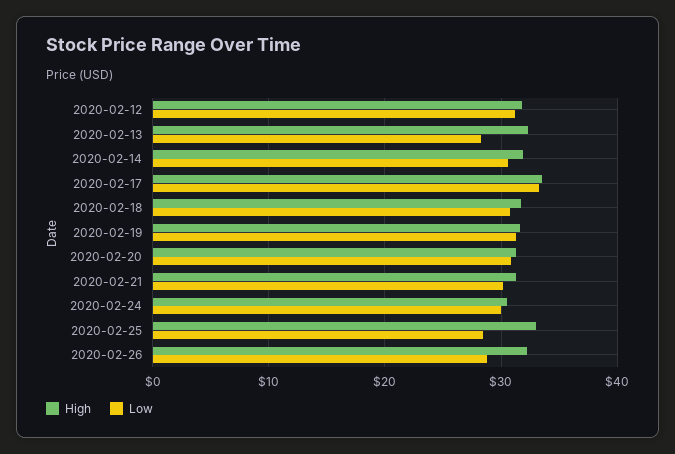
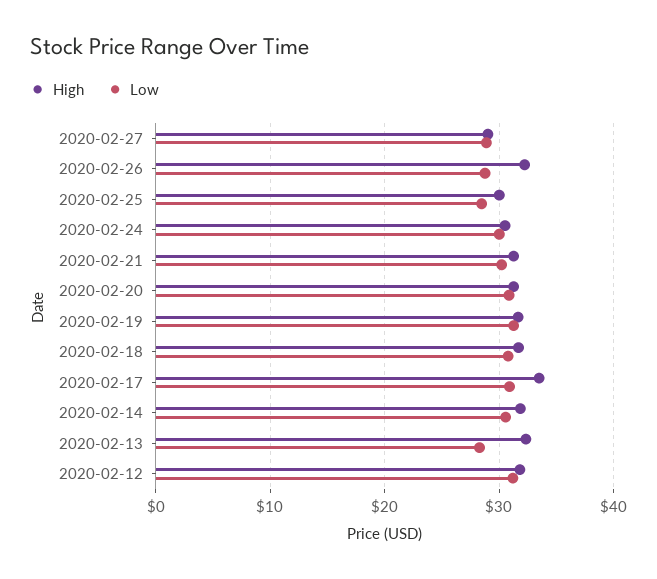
Low, 2020-02-17: 33 -> 31
High, 2020-02-25: 33 -> 30
High, 2020-02-27: none -> 29
Low, 2020-02-27: none -> 29

